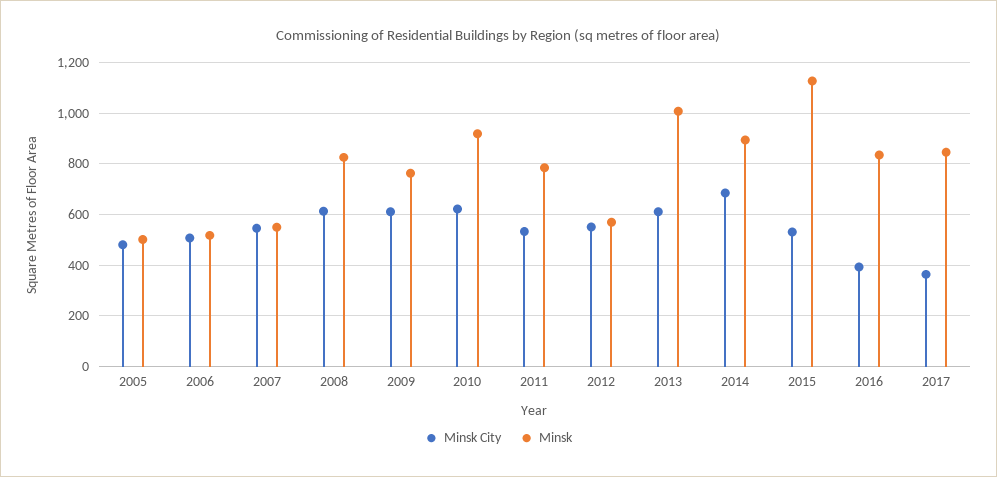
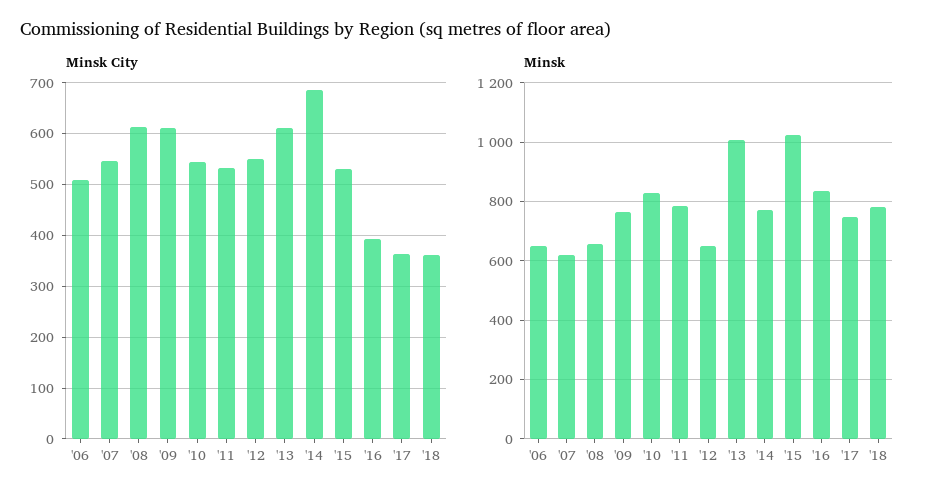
Minsk City, 2005: 475 -> none
Minsk, 2005: 500 -> none
Minsk, 2006: 525 -> 650
Minsk, 2007: 550 -> 625
Minsk, 2008: 825 -> 650
Minsk City, 2010: 625 -> 540
Minsk, 2010: 925 -> 825
Minsk, 2012: 575 -> 650
Minsk, 2014: 900 -> 775
Minsk, 2015: 1125 -> 1025
Minsk, 2017: 850 -> 750
Minsk City, '18: none -> 360
Minsk, '18: none -> 775

